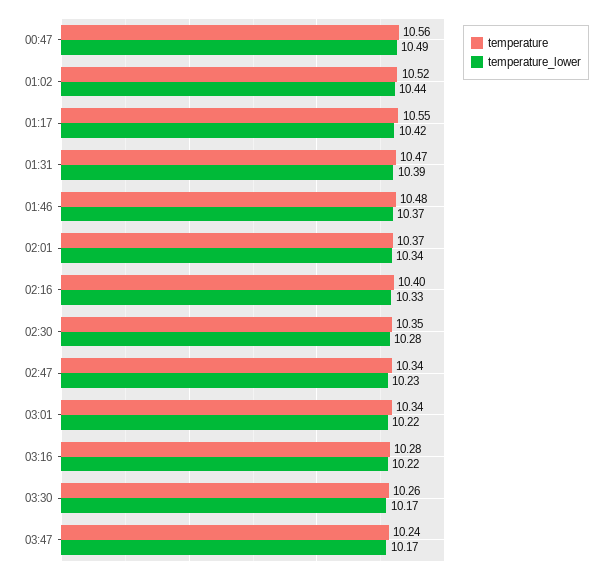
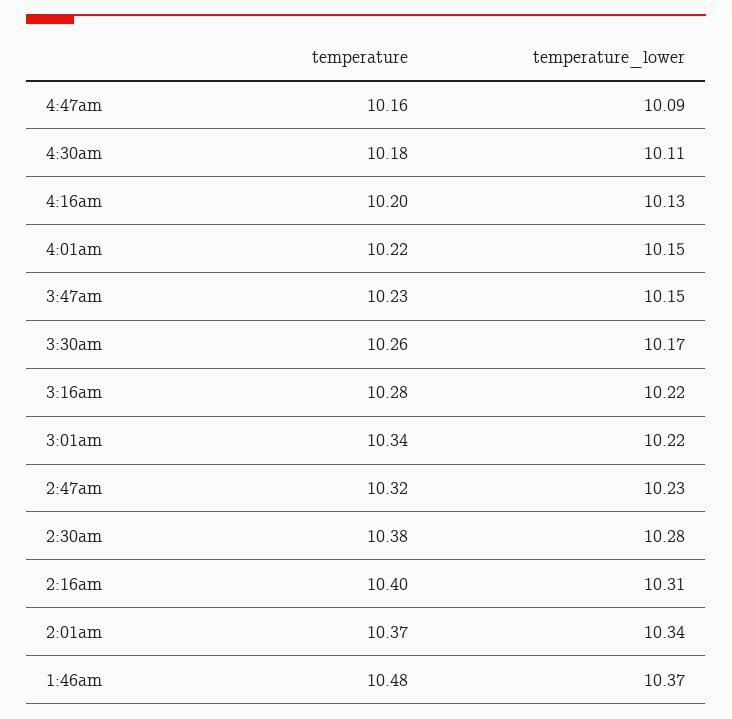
temperature, 00:47: 10.56 -> none
temperature_lower, 00:47: 10.49 -> none
temperature, 01:02: 10.52 -> none
temperature_lower, 01:02: 10.44 -> none
temperature, 01:17: 10.55 -> none
temperature_lower, 01:17: 10.42 -> none
temperature, 01:31: 10.47 -> none
temperature_lower, 01:31: 10.39 -> none
temperature_lower, 02:16: 10.33 -> 10.31
temperature, 02:30: 10.35 -> 10.38
temperature, 02:47: 10.34 -> 10.32
temperature, 03:47: 10.24 -> 10.23
temperature_lower, 03:47: 10.17 -> 10.15
temperature, 4:47am: none -> 10.16
temperature_lower, 4:47am: none -> 10.09
temperature, 4:30am: none -> 10.18
temperature_lower, 4:30am: none -> 10.11
temperature, 4:16am: none -> 10.2
temperature_lower, 4:16am: none -> 10.13
temperature, 4:01am: none -> 10.22
temperature_lower, 4:01am: none -> 10.15

